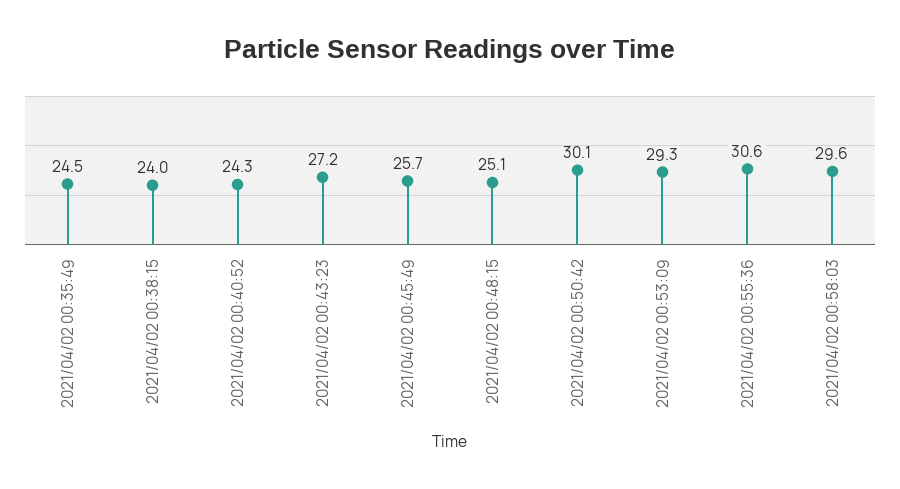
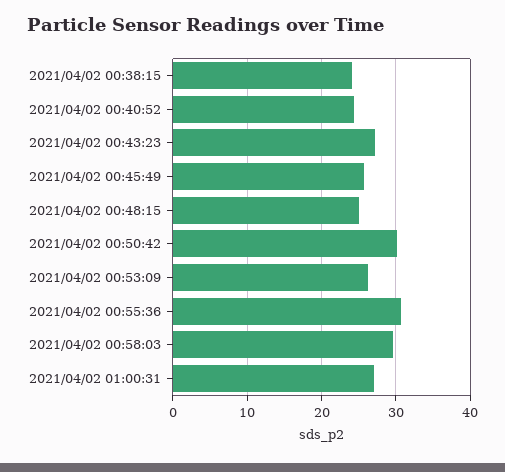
2021/04/02 00:35:49: 24.5 -> none
2021/04/02 00:53:09: 29.3 -> 26
2021/04/02 01:00:31: none -> 27

